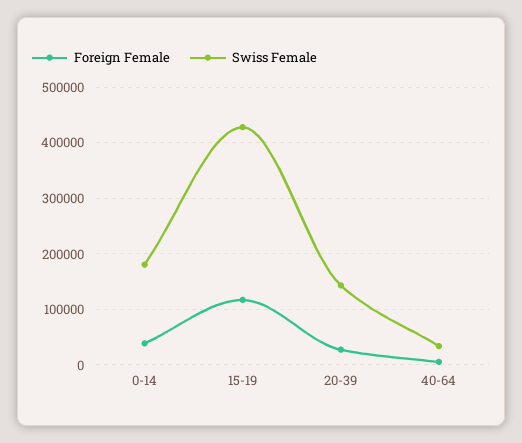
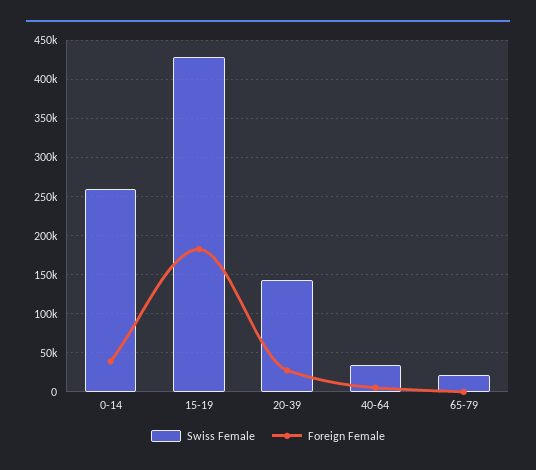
Swiss Female, 0-14: 180000 -> 260000
Foreign Female, 15-19: 120000 -> 180000
Swiss Female, 65-79: none -> 20000
Foreign Female, 65-79: none -> 0

